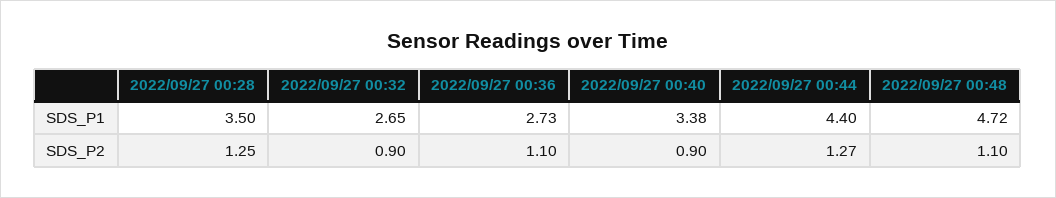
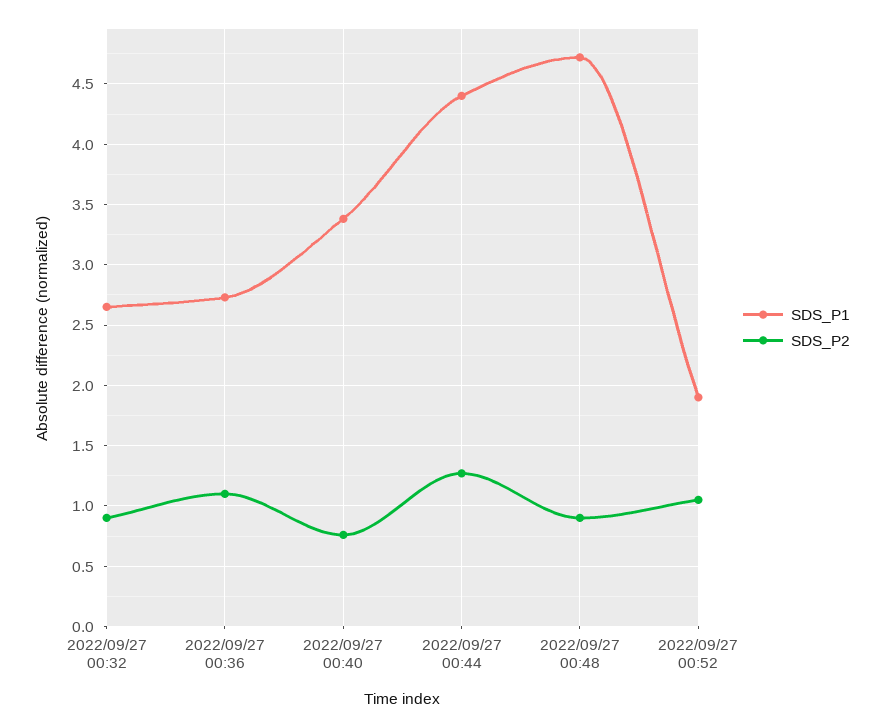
SDS_P1, 2022/09/27 00:28: 3.5 -> none
SDS_P2, 2022/09/27 00:28: 1.25 -> none
SDS_P2, 2022/09/27 00:40: 0.9 -> 0.75
SDS_P2, 2022/09/27 00:48: 1.1 -> 0.9
SDS_P1, 2022/09/27 00:52: none -> 1.9
SDS_P2, 2022/09/27 00:52: none -> 1.05

